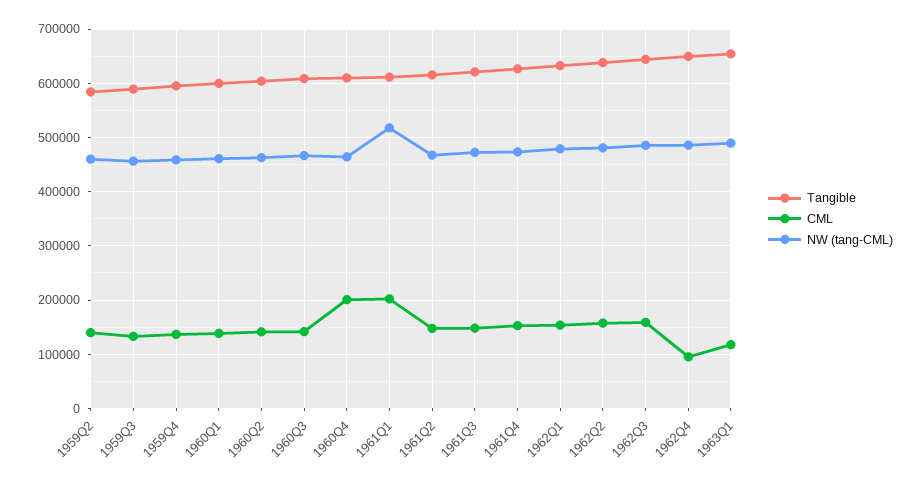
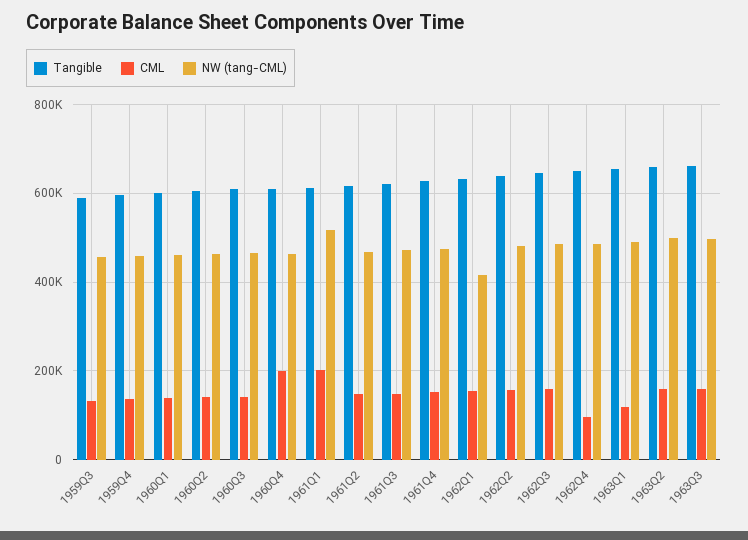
Tangible, 1959Q2: 580000 -> none
CML, 1959Q2: 140000 -> none
NW (tang-CML), 1959Q2: 460000 -> none
NW (tang-CML), 1962Q1: 480000 -> 420000
Tangible, 1963Q2: none -> 660000
CML, 1963Q2: none -> 160000
NW (tang-CML), 1963Q2: none -> 500000
Tangible, 1963Q3: none -> 660000
CML, 1963Q3: none -> 160000
NW (tang-CML), 1963Q3: none -> 500000

